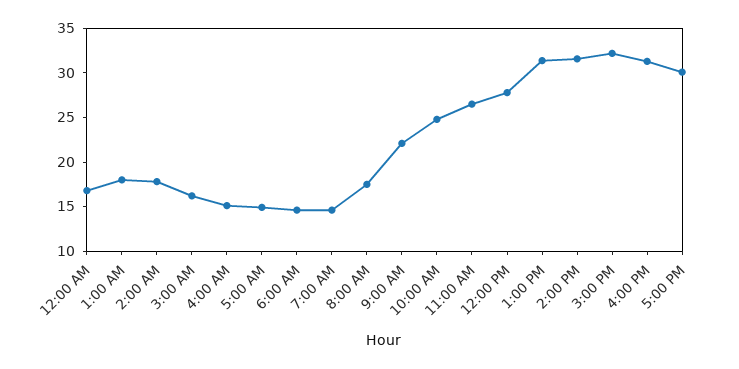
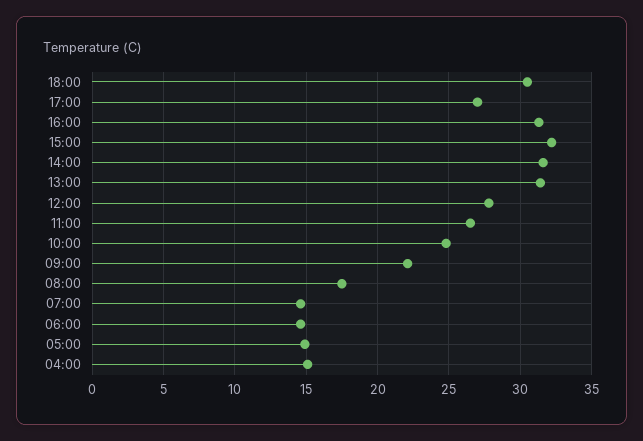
12:00 AM: 17 -> none
1:00 AM: 18 -> none
2:00 AM: 18 -> none
3:00 AM: 16 -> none
5:00 PM: 30 -> 27
18:00: none -> 30.5

